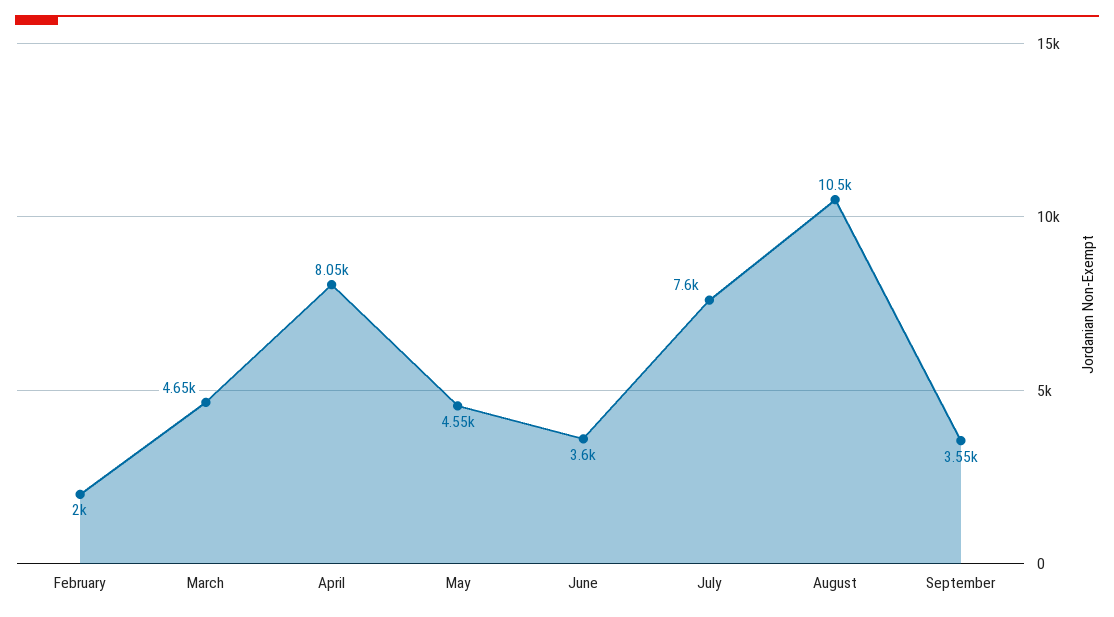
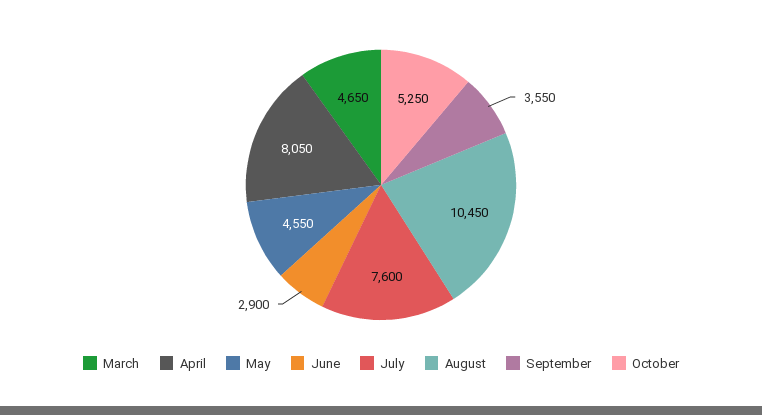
February: 2000 -> none
June: 3600 -> 2900
October: none -> 5250

